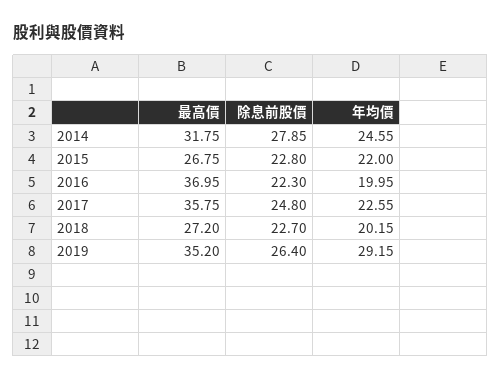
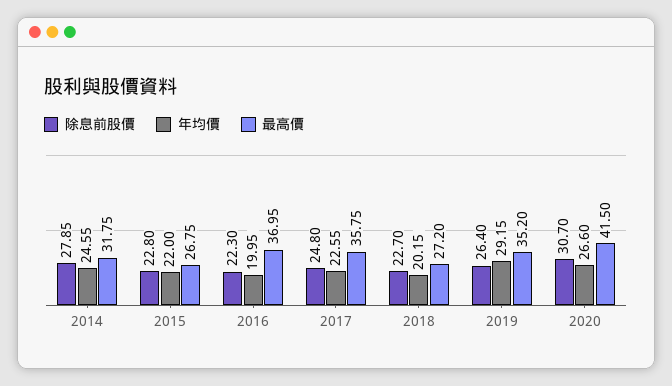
除息前股價, 2020: none -> 30.7
年均價, 2020: none -> 26.6
最高價, 2020: none -> 41.5

